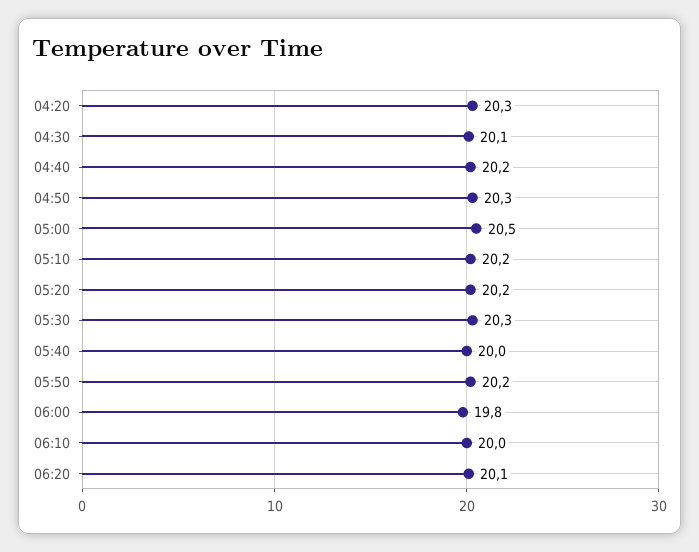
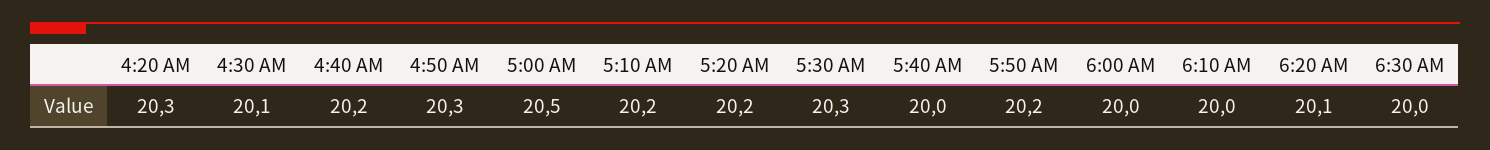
06:00: 19.8 -> 20
6:30 AM: none -> 20

